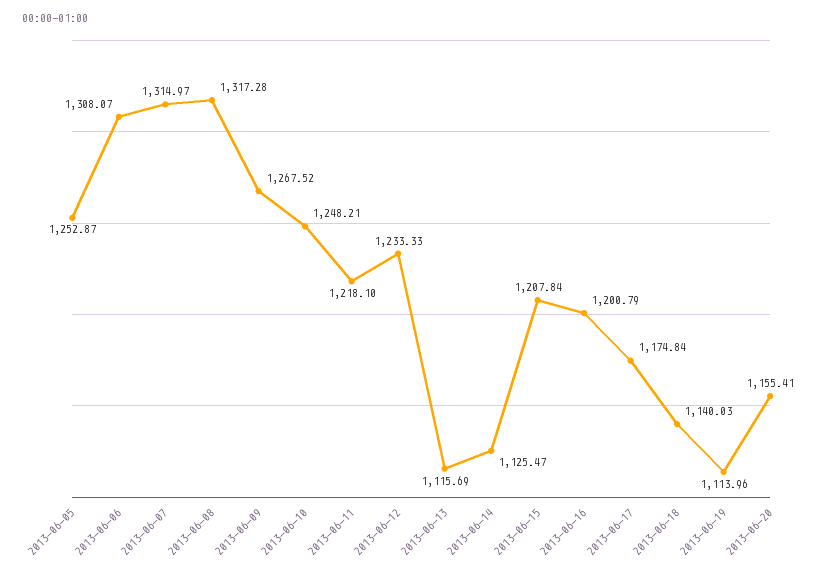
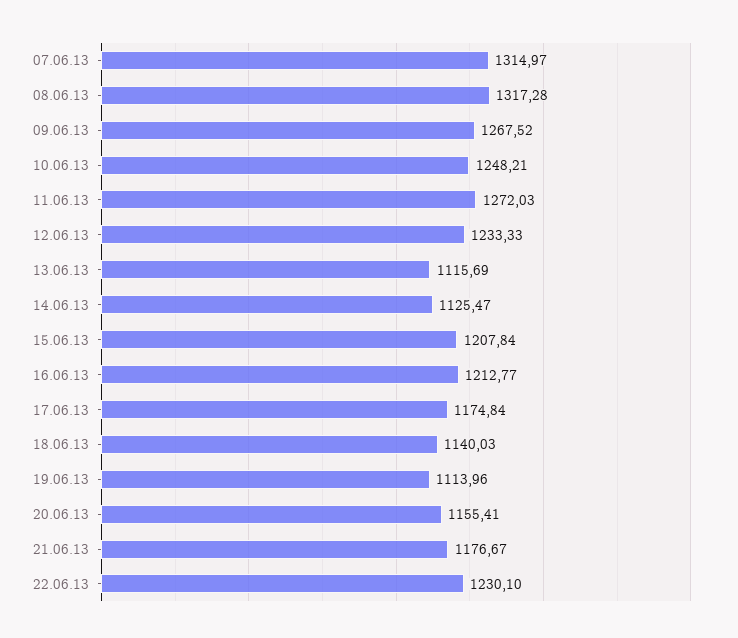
2013-06-05: 1252.87 -> none
2013-06-06: 1308.07 -> none
2013-06-11: 1218.1 -> 1272.03
2013-06-16: 1200.79 -> 1212.77
21.06.13: none -> 1176.67
22.06.13: none -> 1230.1

